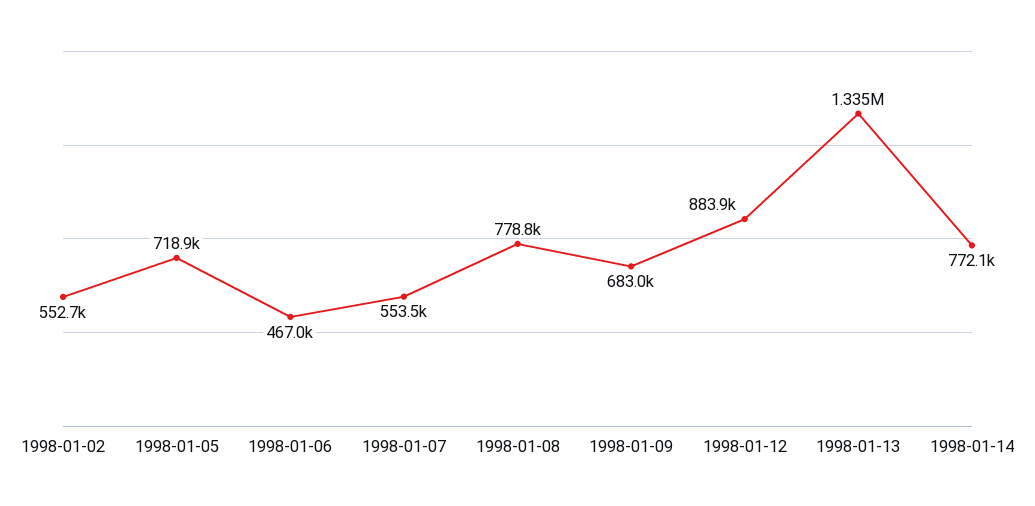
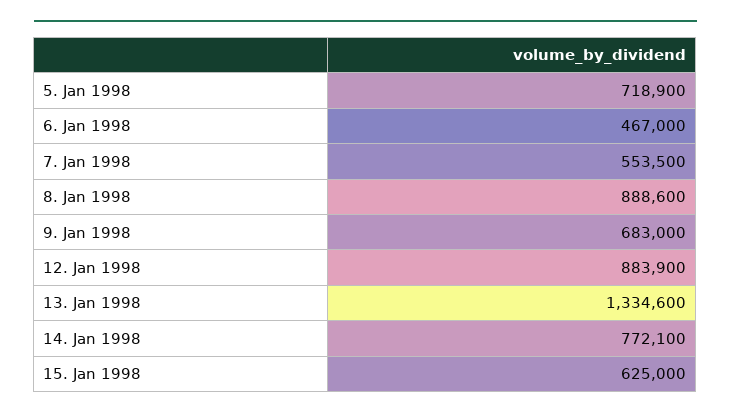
1998-01-02: 552700 -> none
1998-01-08: 778800 -> 888600
15. Jan 1998: none -> 625000

